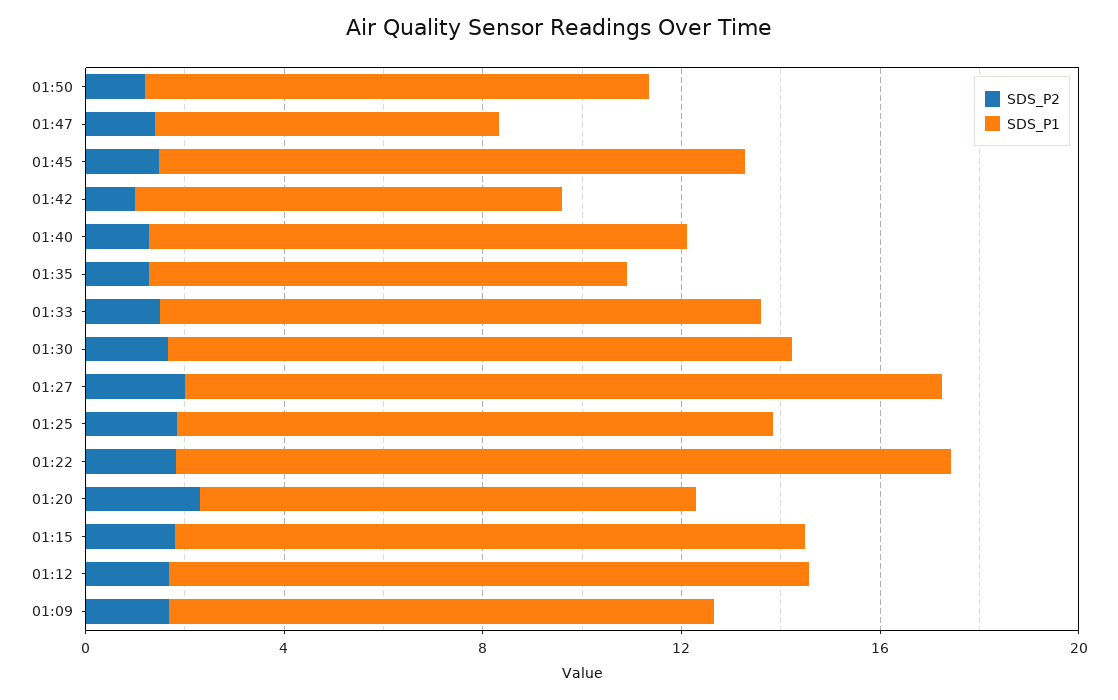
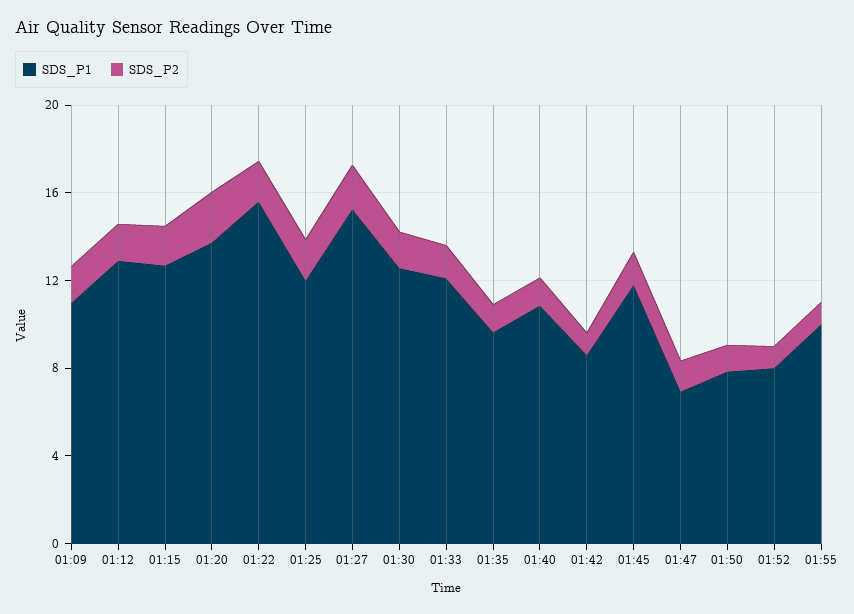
SDS_P1, 01:50: 10 -> 8
SDS_P1, 01:20: 10 -> 14
SDS_P1, 01:52: none -> 8
SDS_P2, 01:52: none -> 1
SDS_P1, 01:55: none -> 10
SDS_P2, 01:55: none -> 1

